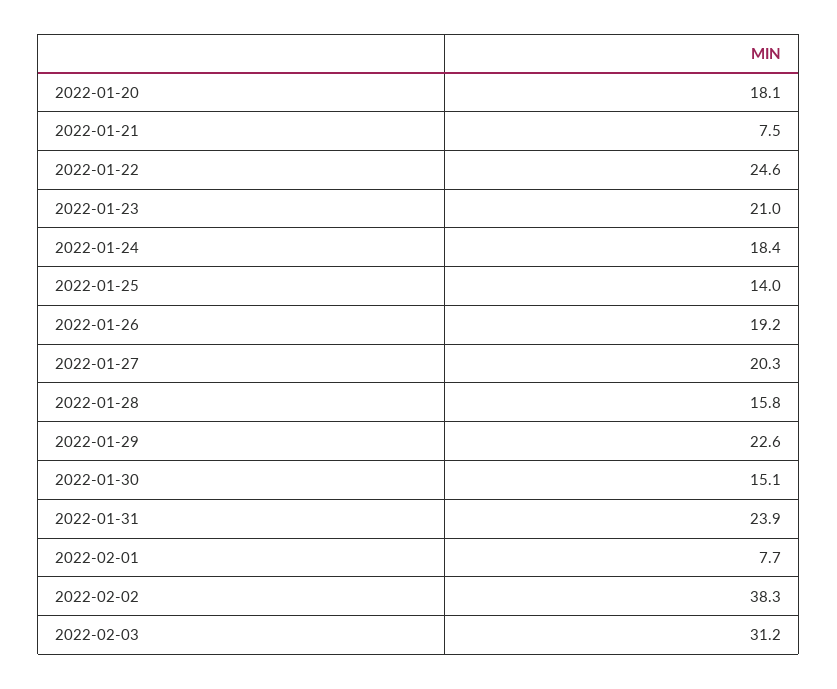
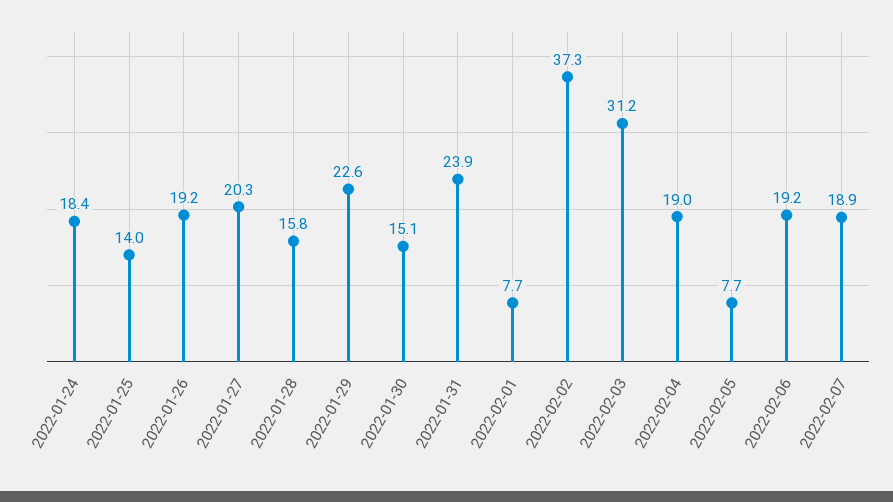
2022-01-20: 18.1 -> none
2022-01-21: 7.5 -> none
2022-01-22: 24.6 -> none
2022-01-23: 21 -> none
2022-02-02: 38.3 -> 37.3
2022-02-04: none -> 19
2022-02-05: none -> 7.7
2022-02-06: none -> 19.2
2022-02-07: none -> 18.9

